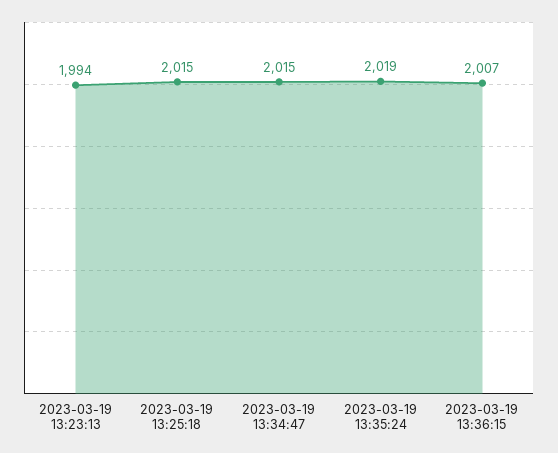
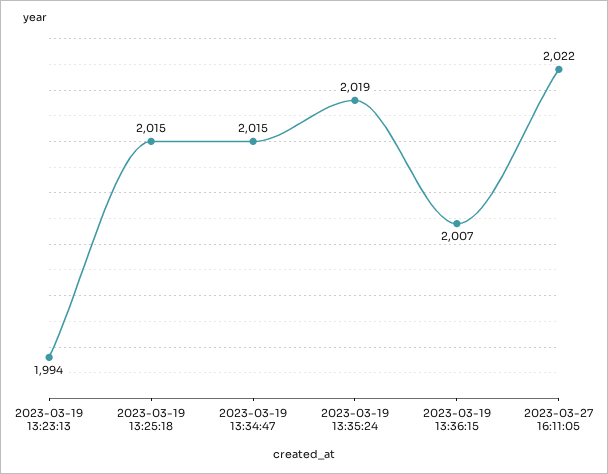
2023-03-27 16:11:05: none -> 2022

